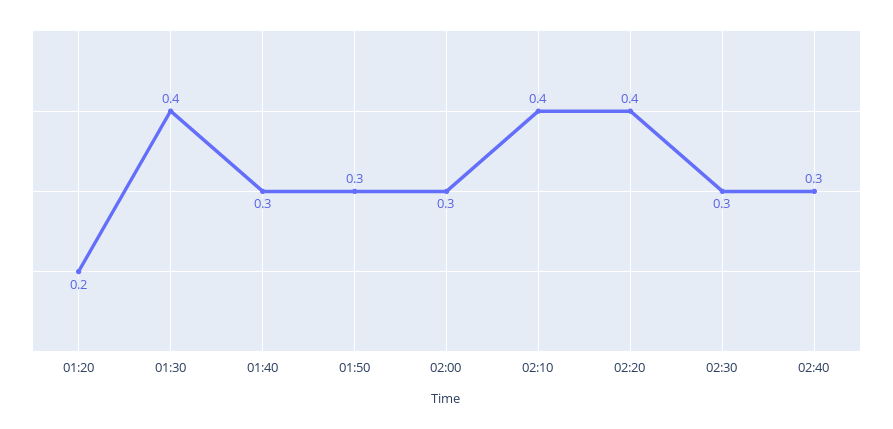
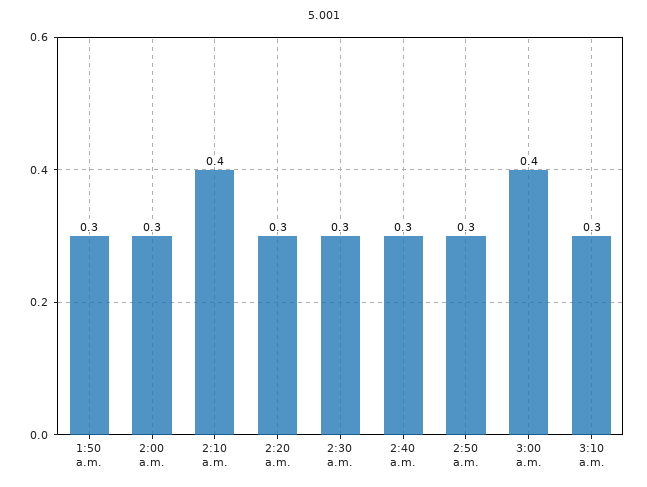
01:20: 0.2 -> none
01:30: 0.4 -> none
01:40: 0.3 -> none
02:20: 0.4 -> 0.3
2:50 a.m.: none -> 0.3
3:00 a.m.: none -> 0.4
3:10 a.m.: none -> 0.3

